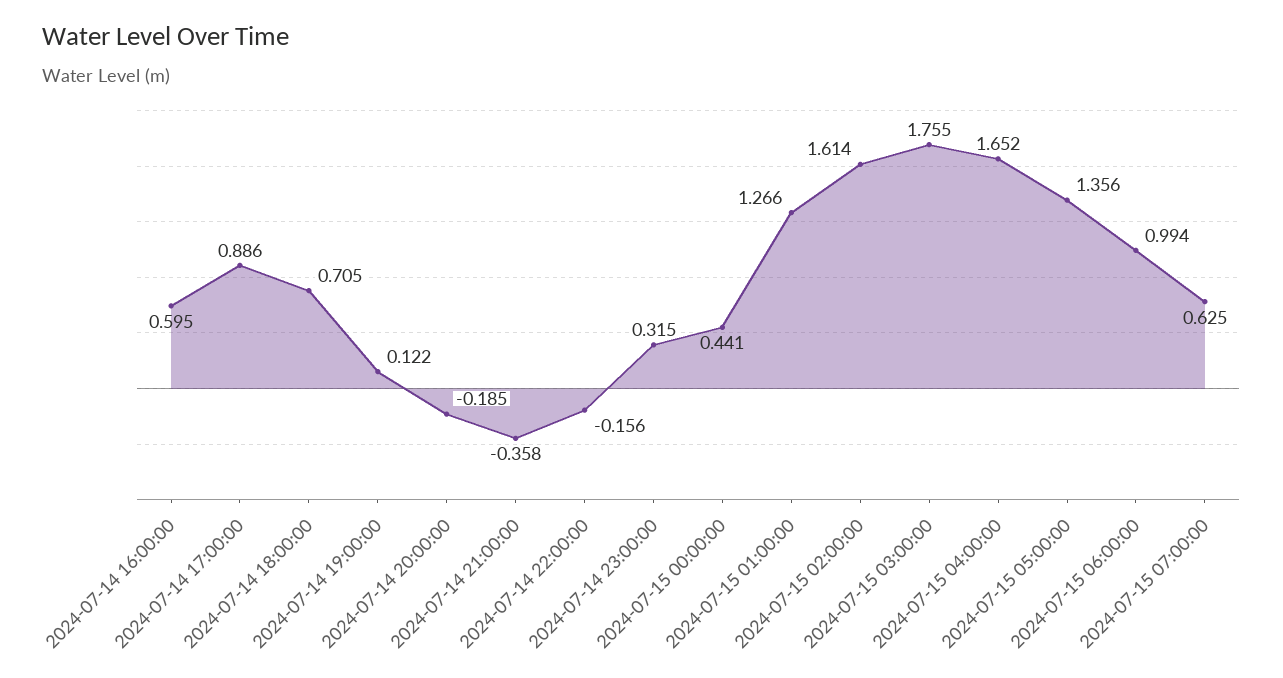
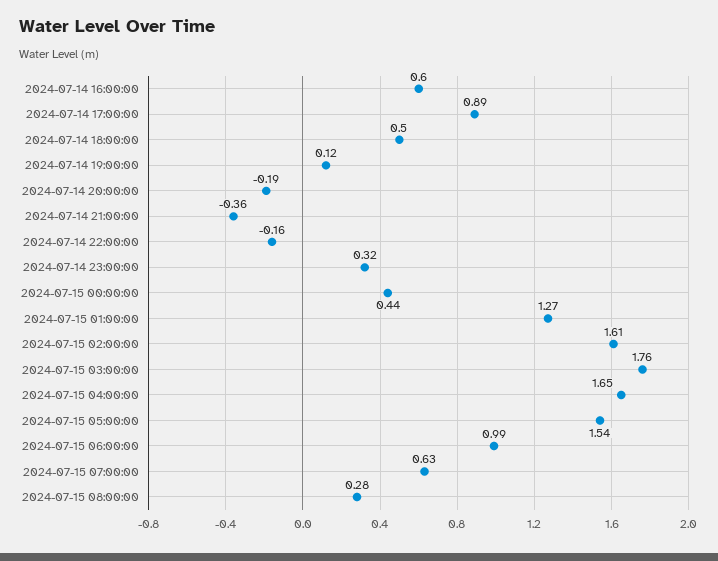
2024-07-14 18:00:00: 0.705 -> 0.5
2024-07-15 05:00:00: 1.356 -> 1.54
2024-07-15 08:00:00: none -> 0.28

